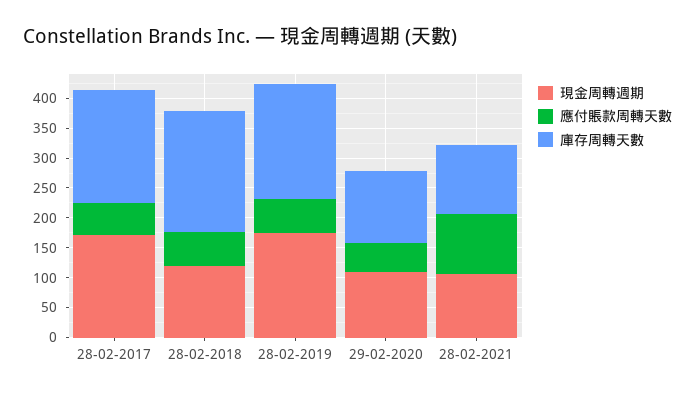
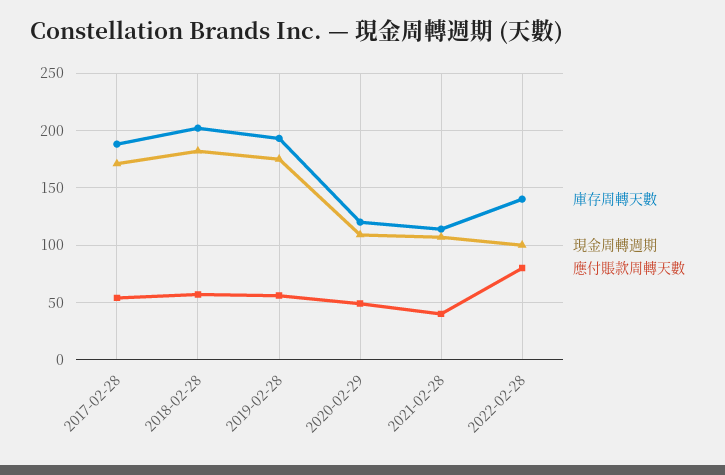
現金周轉週期, 28-02-2018: 125 -> 180
應付賬款周轉天數, 28-02-2021: 100 -> 40
庫存周轉天數, 2022-02-28: none -> 140
現金周轉週期, 2022-02-28: none -> 100
應付賬款周轉天數, 2022-02-28: none -> 80

